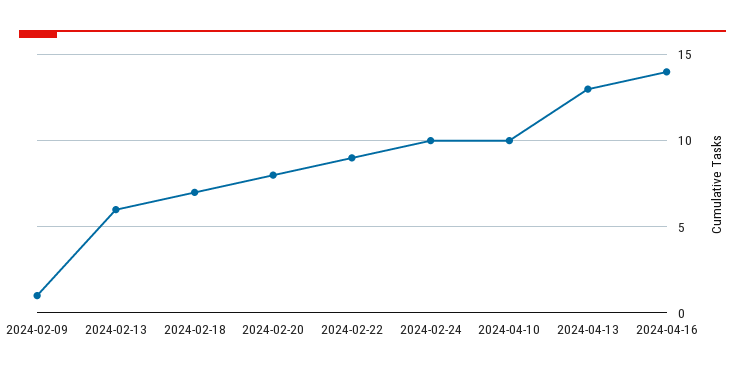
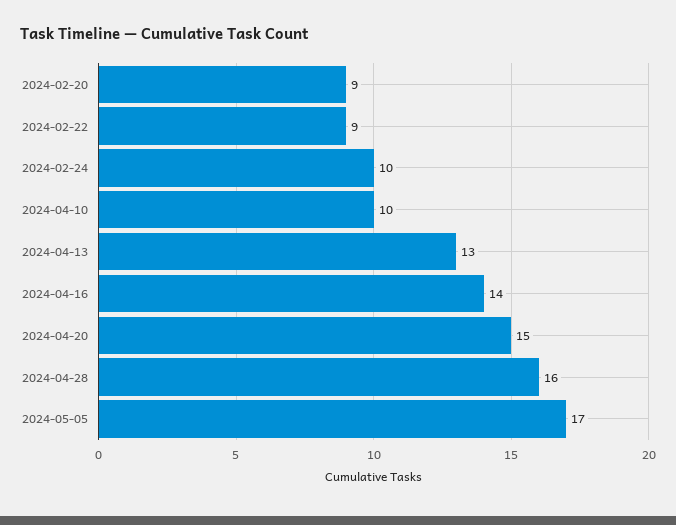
2024-02-09: 1 -> none
2024-02-13: 6 -> none
2024-02-18: 7 -> none
2024-02-20: 8 -> 9
2024-04-20: none -> 15
2024-04-28: none -> 16
2024-05-05: none -> 17

